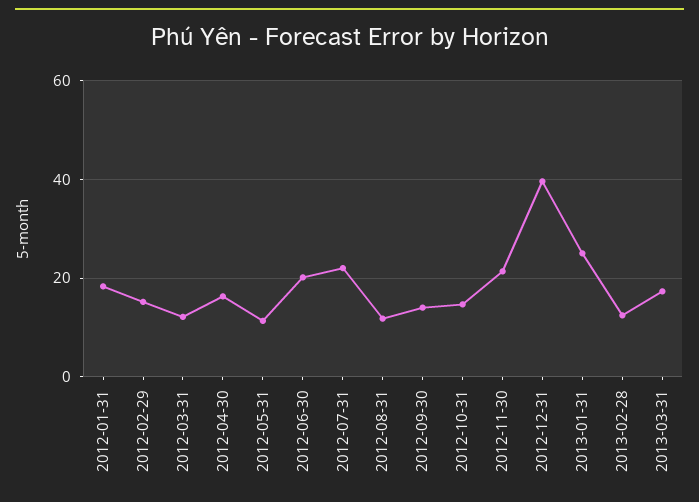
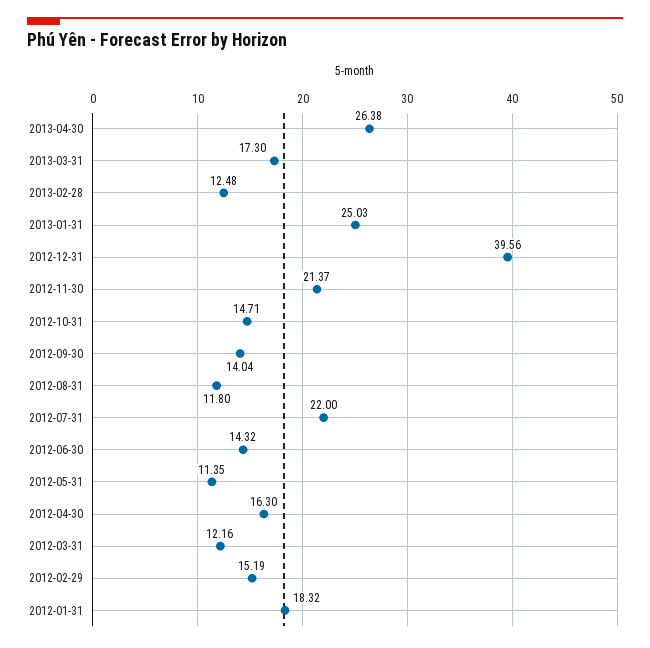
2012-06-30: 20 -> 14.32
2013-04-30: none -> 26.38

